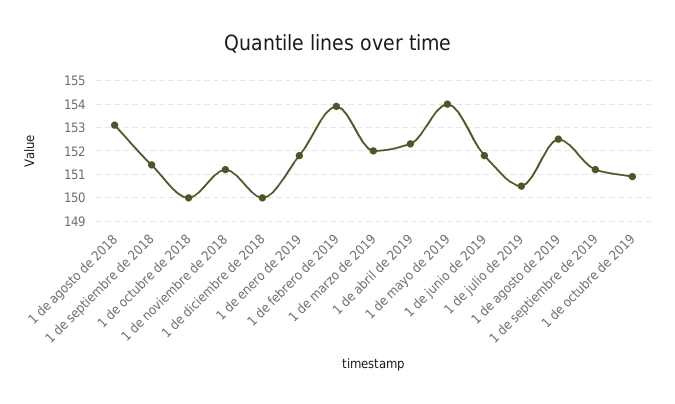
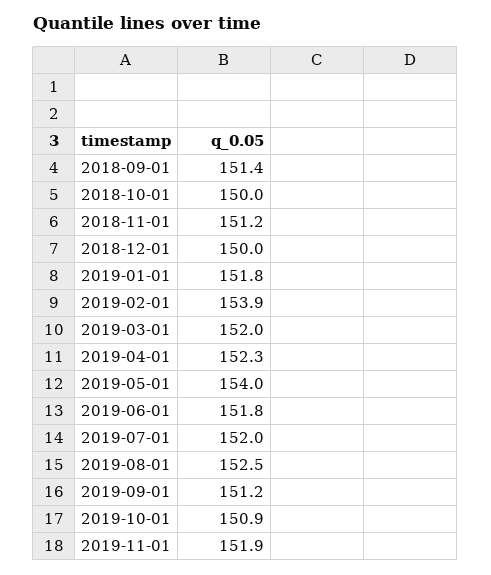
1 de agosto de 2018: 153 -> none
1 de julio de 2019: 150.5 -> 152
2019-11-01: none -> 151.9

